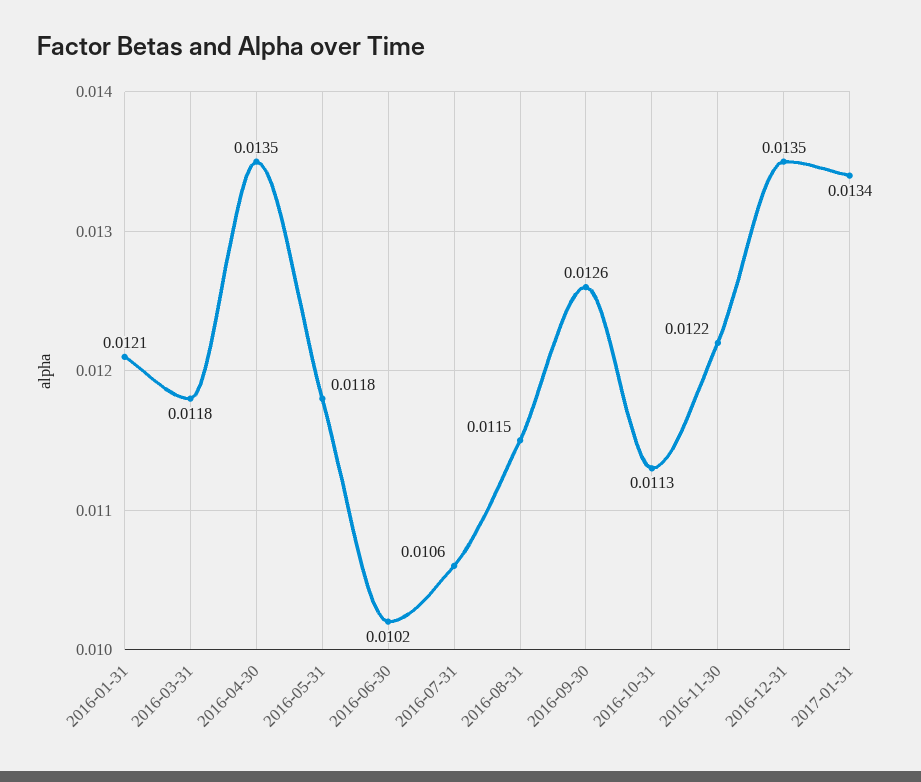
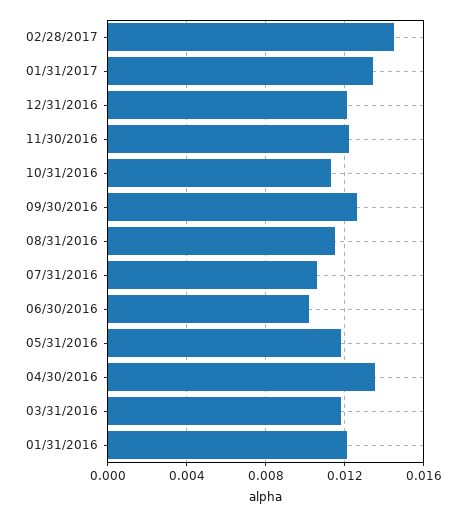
2016-12-31: 0.0135 -> 0.012
02/28/2017: none -> 0.0145

